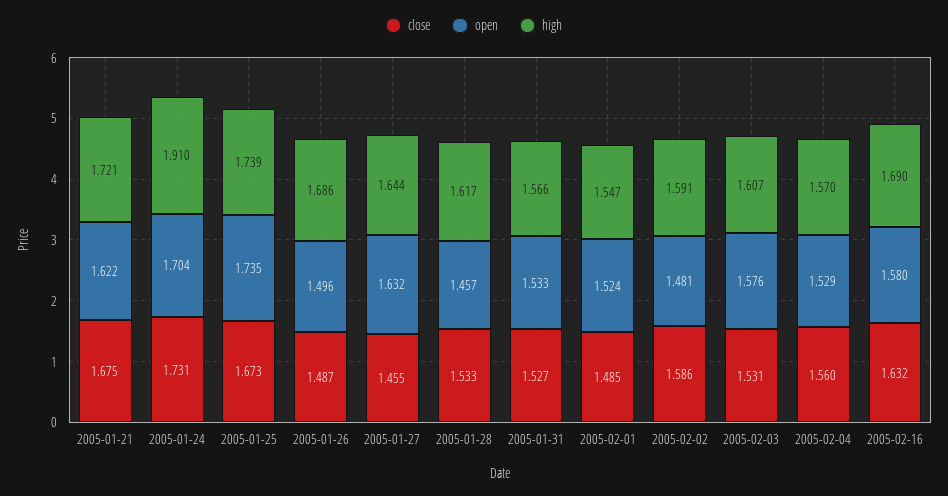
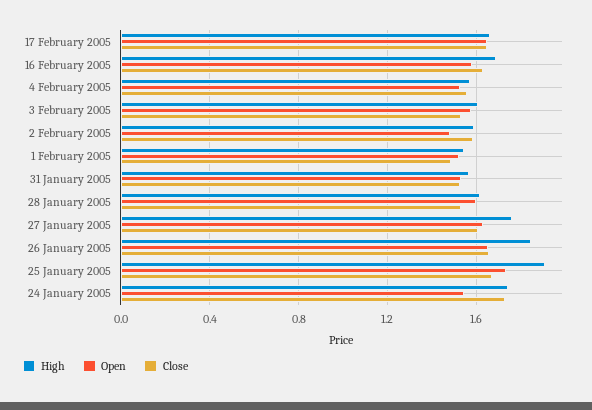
close, 2005-01-21: 1.675 -> none
open, 2005-01-21: 1.622 -> none
high, 2005-01-21: 1.721 -> none
open, 2005-01-24: 1.704 -> 1.55
high, 2005-01-24: 1.91 -> 1.75
high, 2005-01-25: 1.739 -> 1.9
close, 2005-01-26: 1.487 -> 1.65
open, 2005-01-26: 1.496 -> 1.65
high, 2005-01-26: 1.686 -> 1.85
close, 2005-01-27: 1.455 -> 1.6
high, 2005-01-27: 1.644 -> 1.75
open, 2005-01-28: 1.457 -> 1.6
high, 17 February 2005: none -> 1.65
open, 17 February 2005: none -> 1.65
close, 17 February 2005: none -> 1.65

